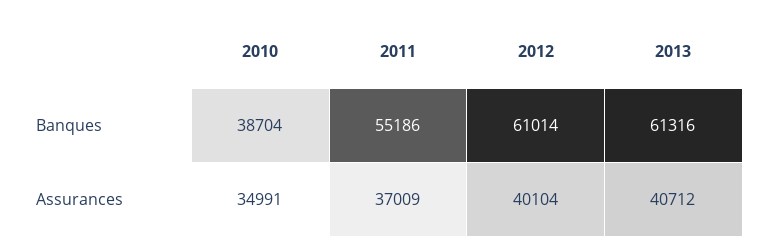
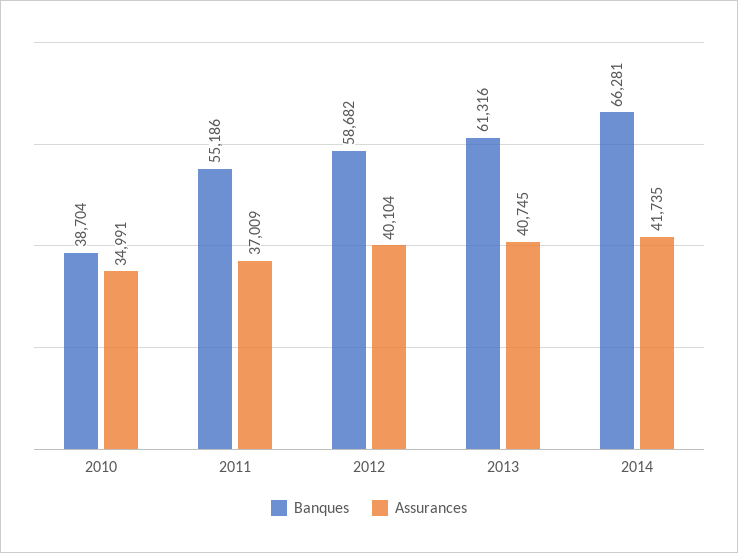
Banques, 2012: 61014 -> 58682
Assurances, 2013: 40712 -> 40745
Banques, 2014: none -> 66281
Assurances, 2014: none -> 41735

